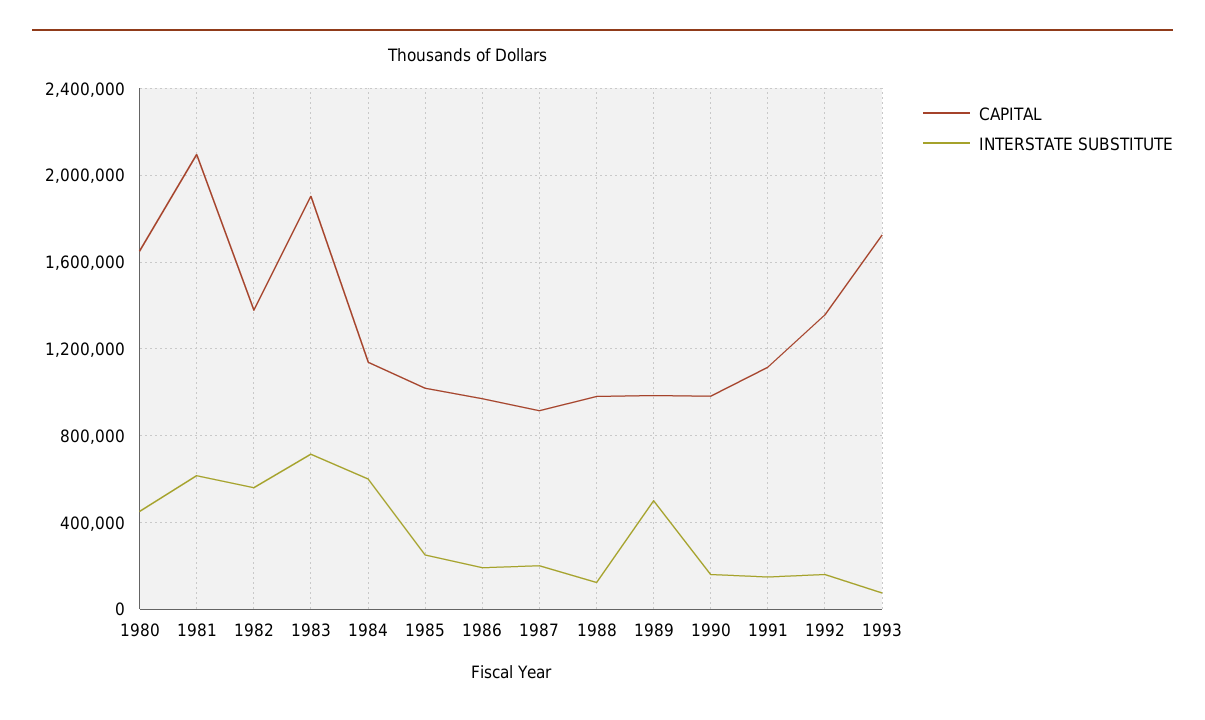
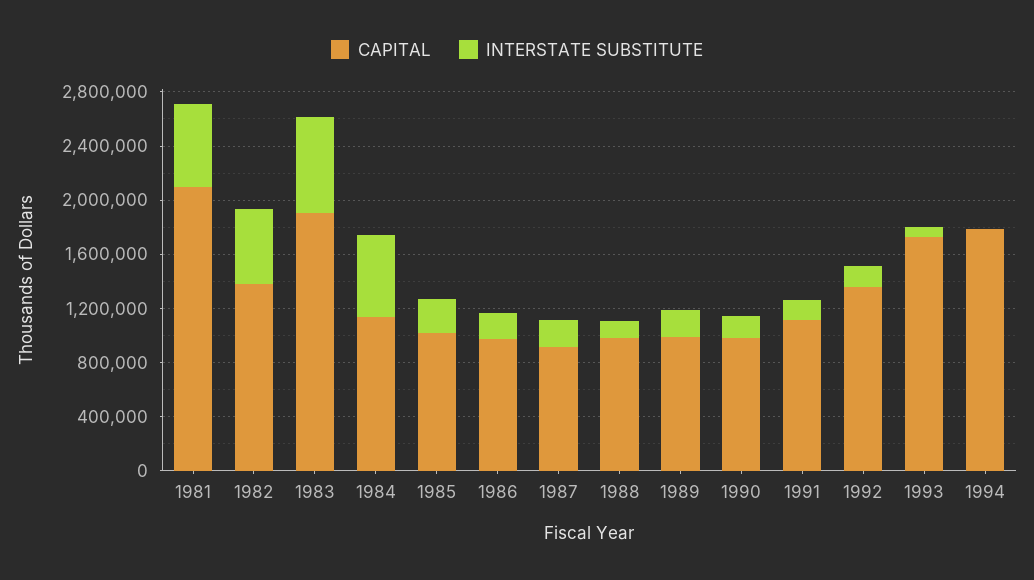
CAPITAL, 1980: 1650000 -> none
INTERSTATE SUBSTITUTE, 1980: 450000 -> none
INTERSTATE SUBSTITUTE, 1989: 500000 -> 200000
CAPITAL, 1994: none -> 1800000
INTERSTATE SUBSTITUTE, 1994: none -> 0

